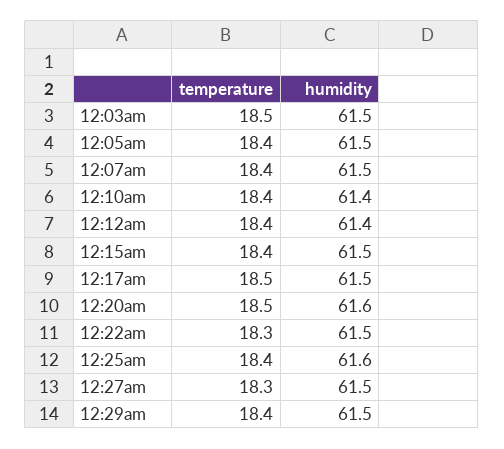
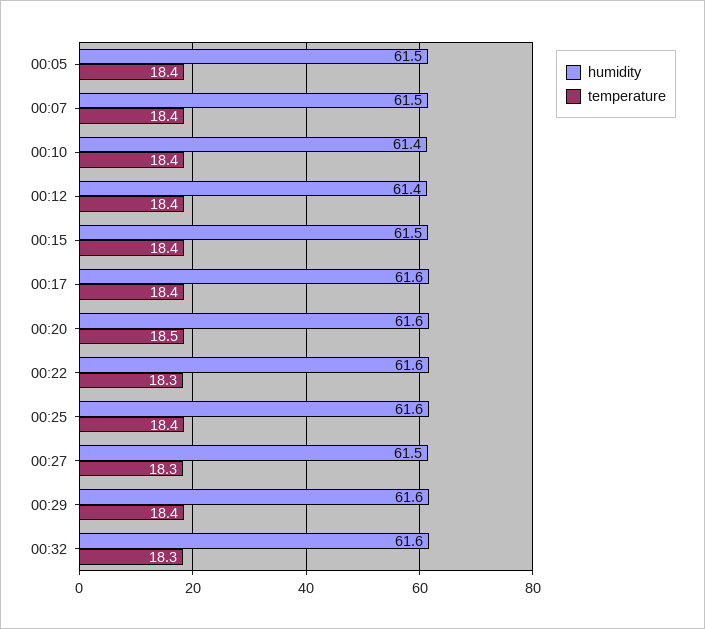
temperature, 12:03am: 18.5 -> none
humidity, 12:03am: 61.5 -> none
temperature, 12:17am: 18.5 -> 18.4
humidity, 12:17am: 61.5 -> 61.6
humidity, 12:22am: 61.5 -> 61.6
humidity, 12:29am: 61.5 -> 61.6
humidity, 00:32: none -> 61.6
temperature, 00:32: none -> 18.3

